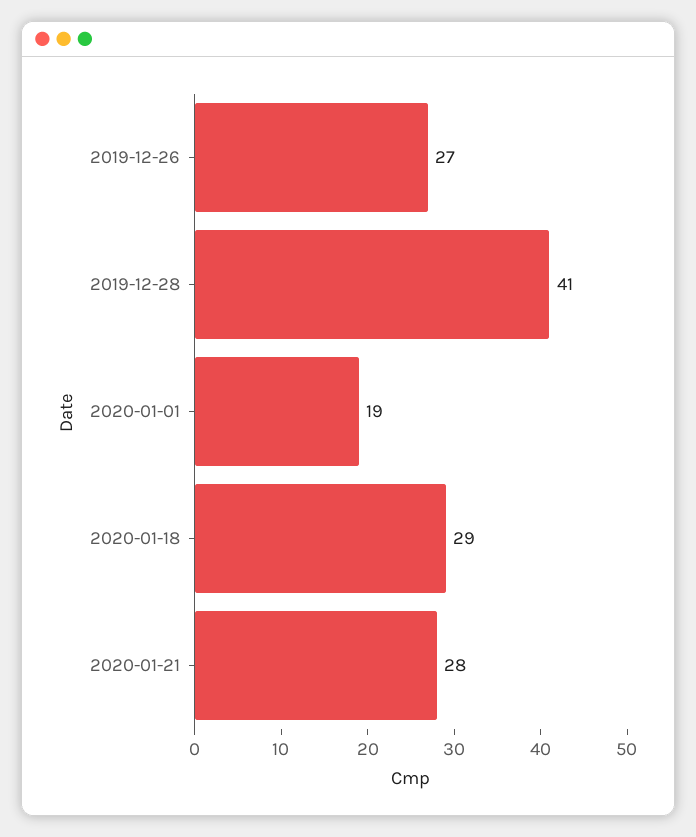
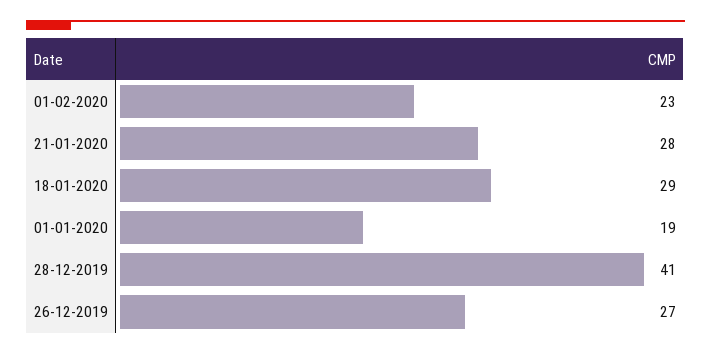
01-02-2020: none -> 23

